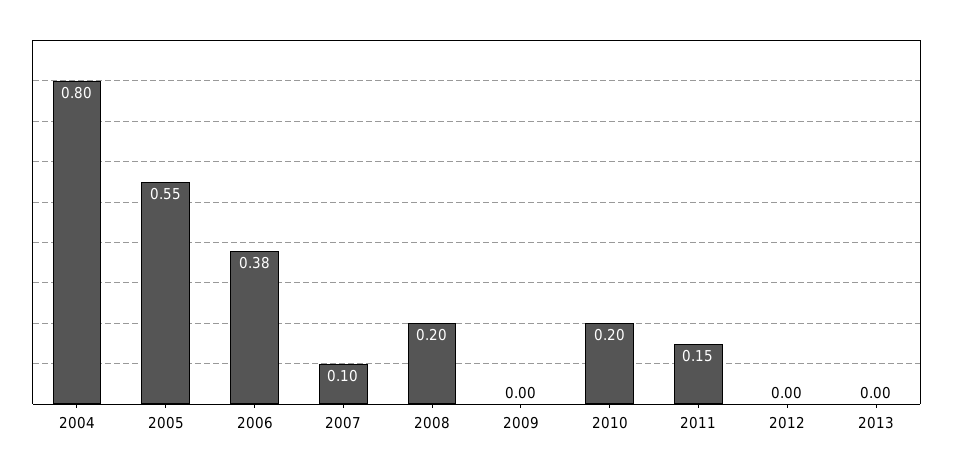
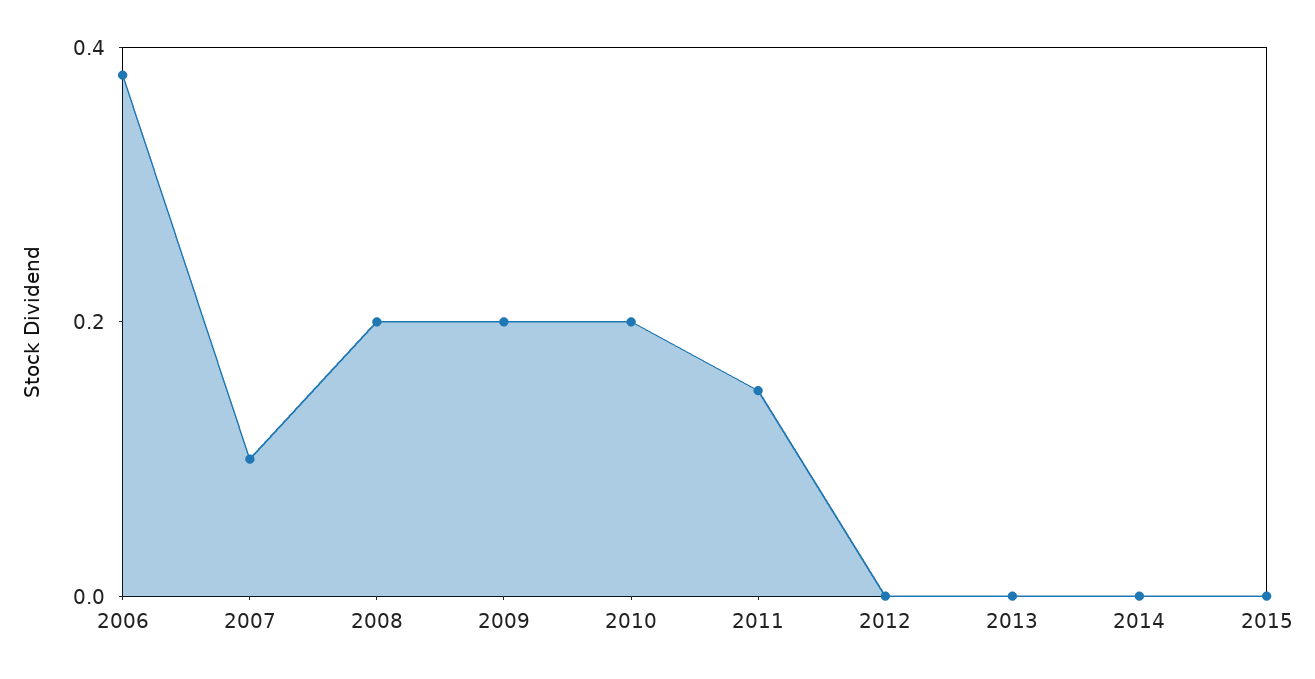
2004: 0.8 -> none
2005: 0.55 -> none
2009: 0 -> 0.2
2014: none -> 0
2015: none -> 0

